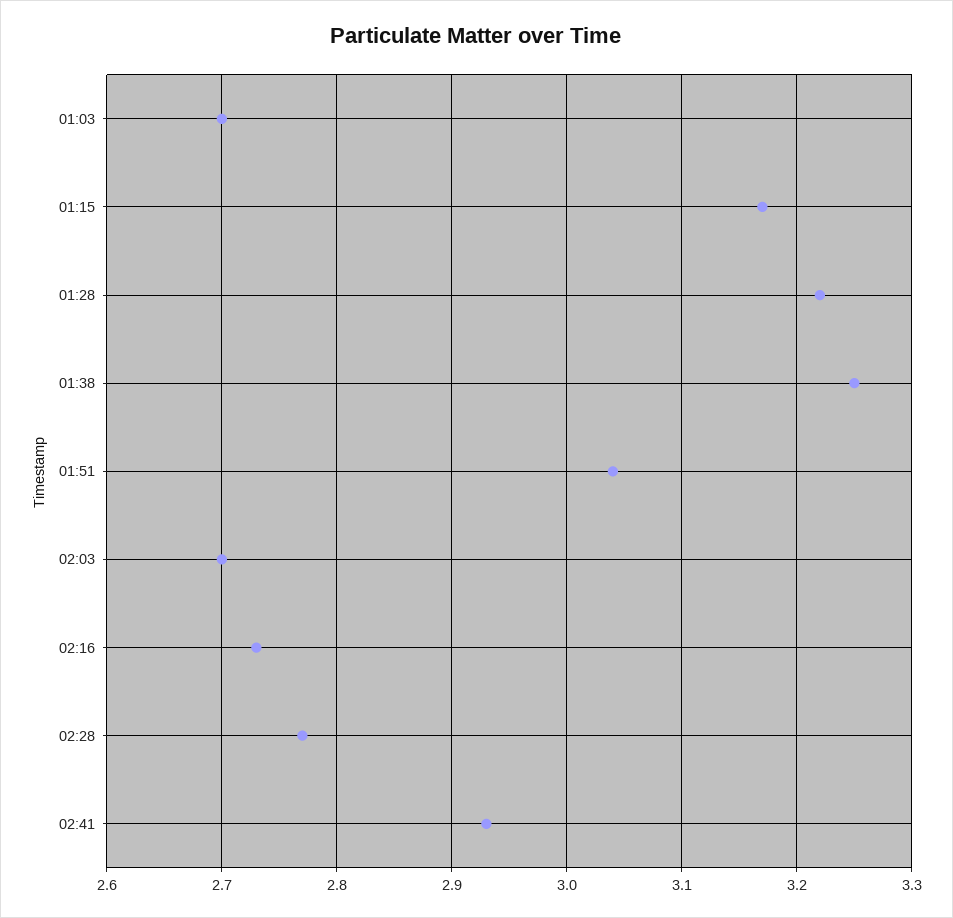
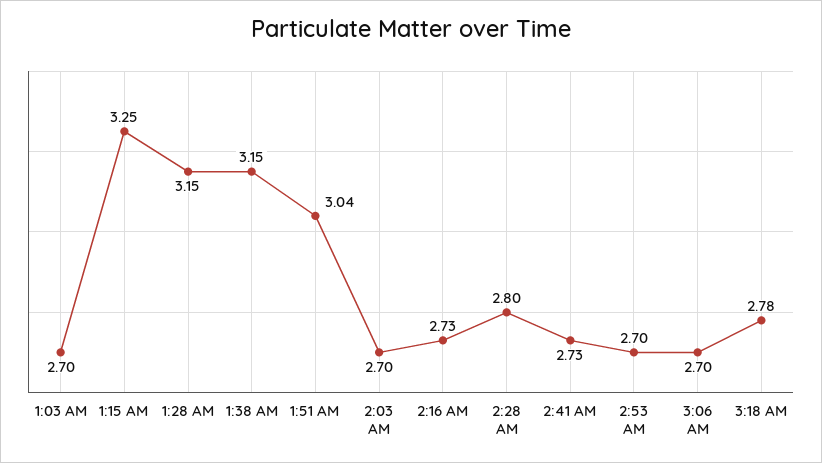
01:15: 3.17 -> 3.25
01:28: 3.22 -> 3.15
01:38: 3.25 -> 3.15
02:28: 2.77 -> 2.8
02:41: 2.93 -> 2.73
2:53 AM: none -> 2.7
3:06 AM: none -> 2.7
3:18 AM: none -> 2.78

